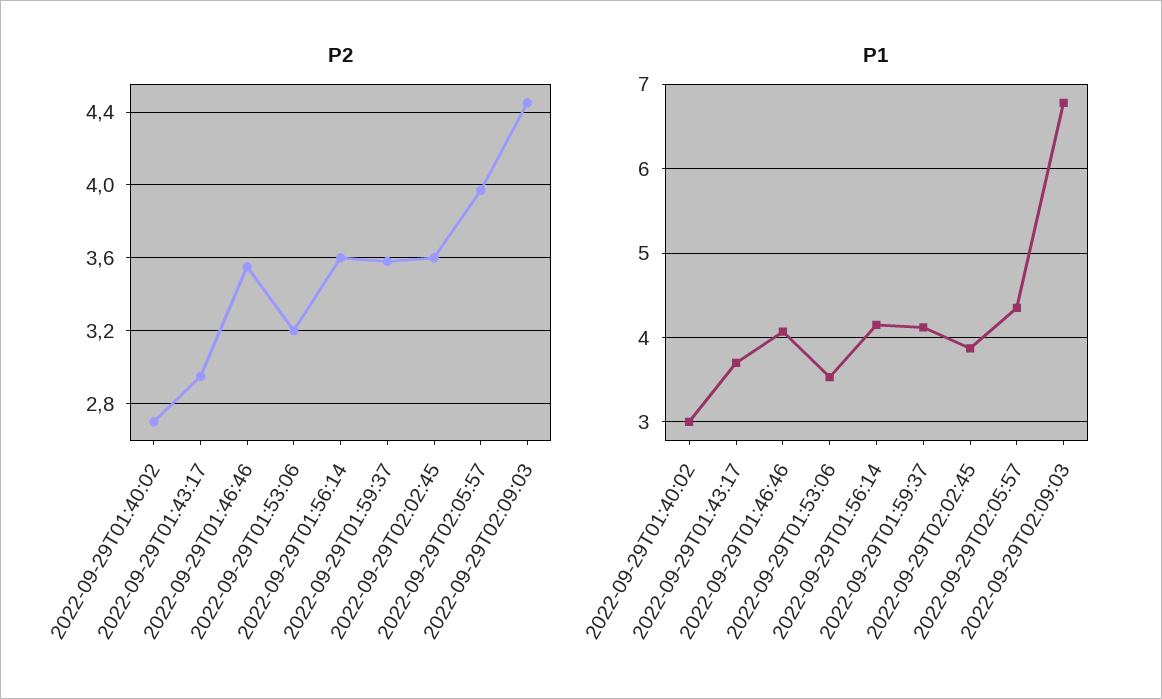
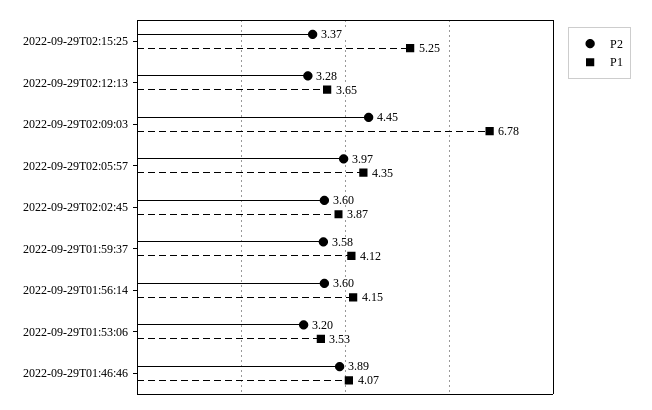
P2, 2022-09-29T01:40:02: 2.7 -> none
P2, 2022-09-29T01:43:17: 2.95 -> none
P2, 2022-09-29T01:46:46: 3.55 -> 3.89
P1, 2022-09-29T01:40:02: 3 -> none
P1, 2022-09-29T01:43:17: 3.7 -> none
P2, 2022-09-29T02:15:25: none -> 3.37
P1, 2022-09-29T02:15:25: none -> 5.25
P2, 2022-09-29T02:12:13: none -> 3.28
P1, 2022-09-29T02:12:13: none -> 3.65

